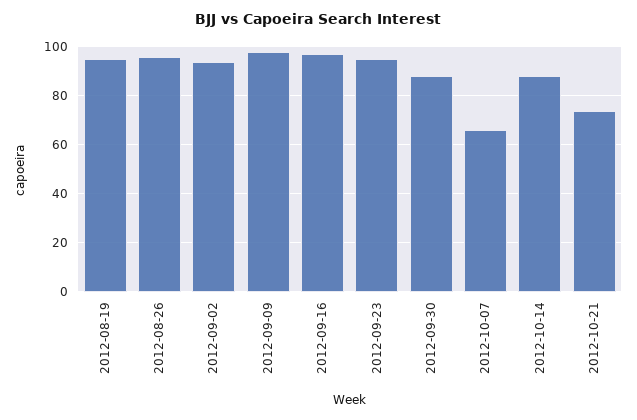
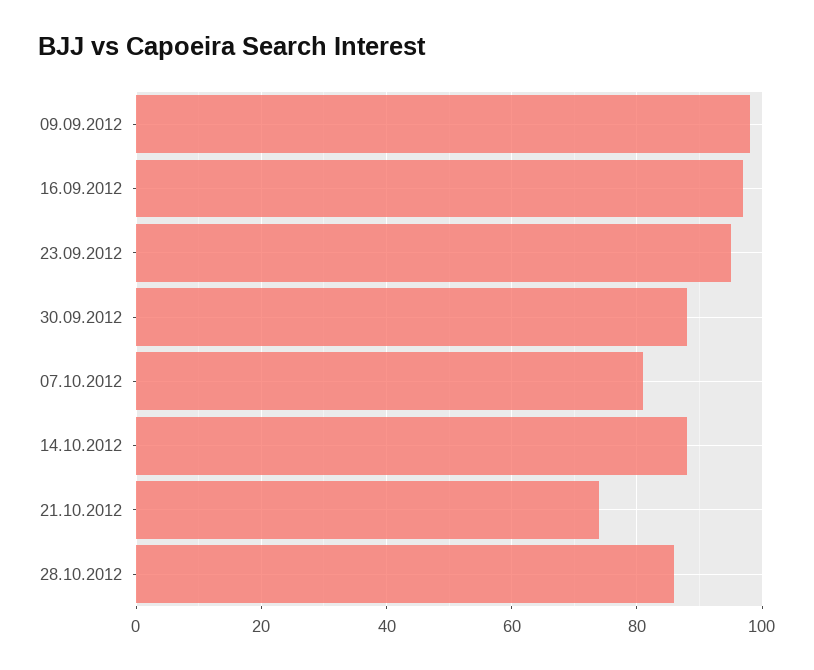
2012-08-19: 95 -> none
2012-08-26: 95 -> none
2012-09-02: 95 -> none
2012-10-07: 65 -> 80
28.10.2012: none -> 85

